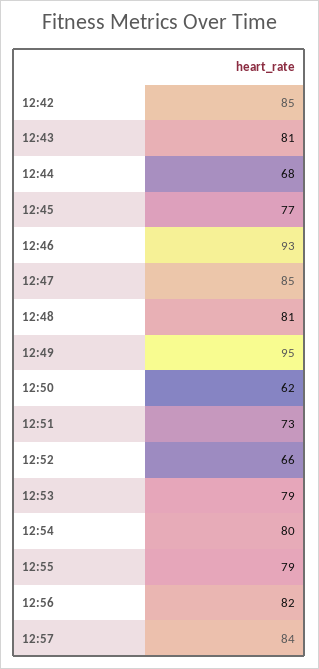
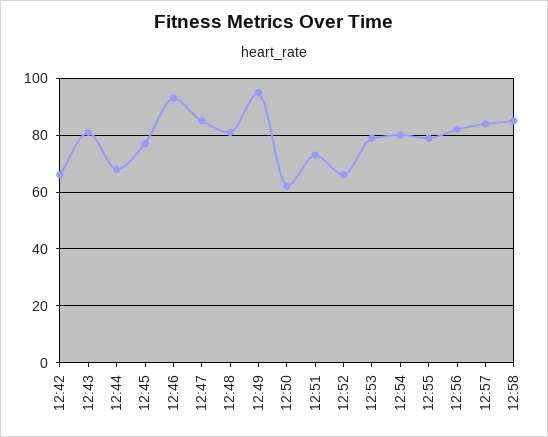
12:42: 85 -> 65
12:58: none -> 85

